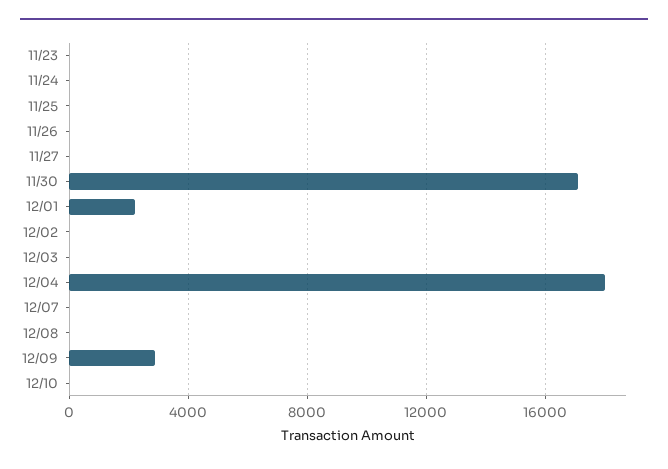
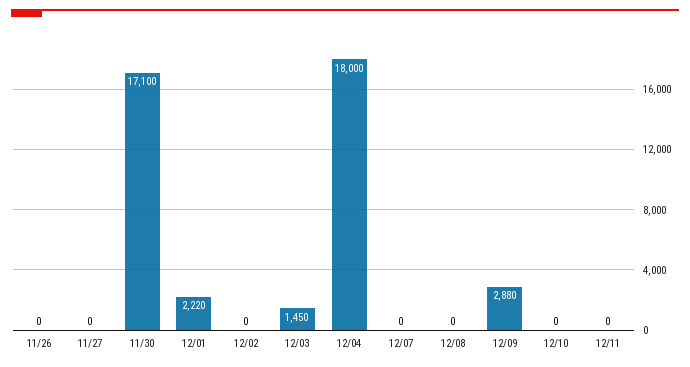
11/23: 0 -> none
11/24: 0 -> none
11/25: 0 -> none
12/03: 0 -> 1450
12/11: none -> 0

